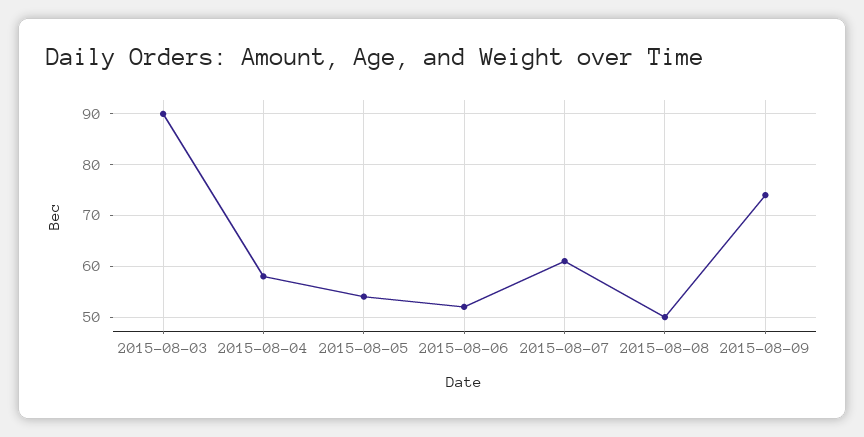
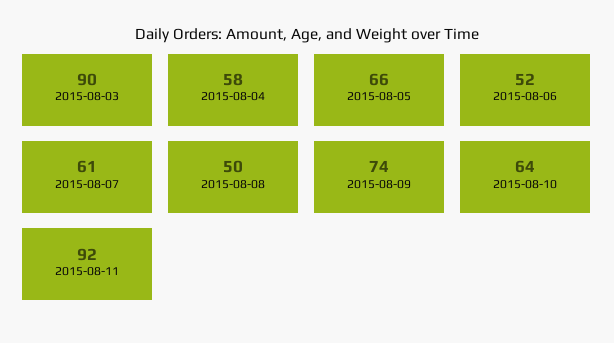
2015-08-05: 55 -> 66
2015-08-10: none -> 64
2015-08-11: none -> 92

